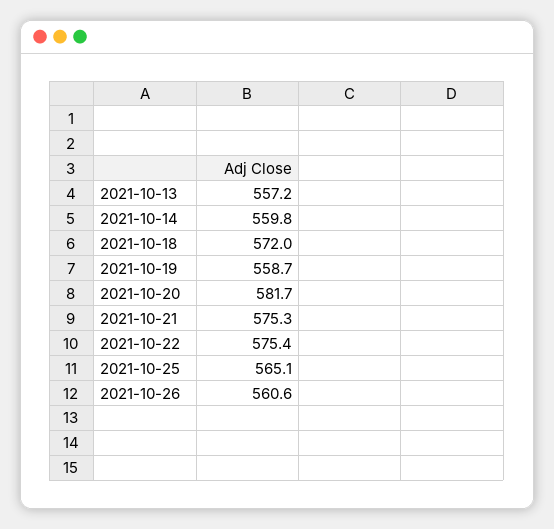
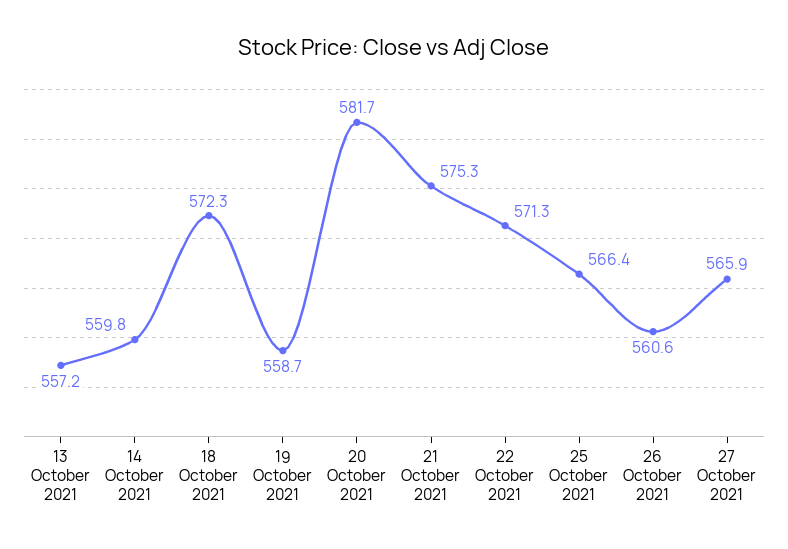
2021-10-18: 572 -> 572.3
2021-10-22: 575.4 -> 571.3
2021-10-25: 565.1 -> 566.4
27 October 2021: none -> 565.9

